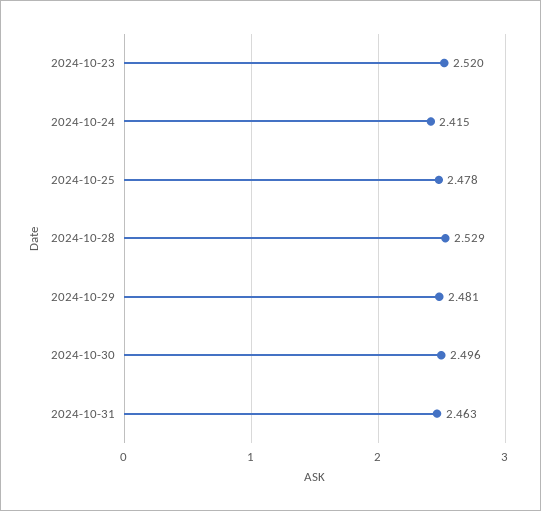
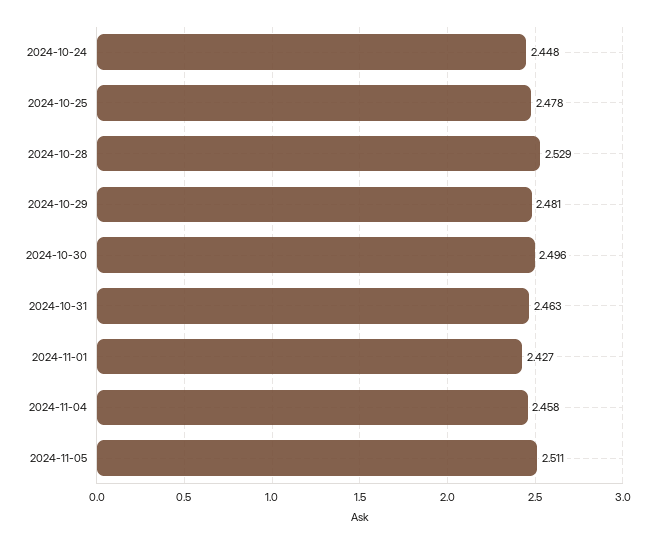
2024-10-23: 2.52 -> none
2024-10-24: 2.415 -> 2.448
2024-11-01: none -> 2.427
2024-11-04: none -> 2.458
2024-11-05: none -> 2.511

